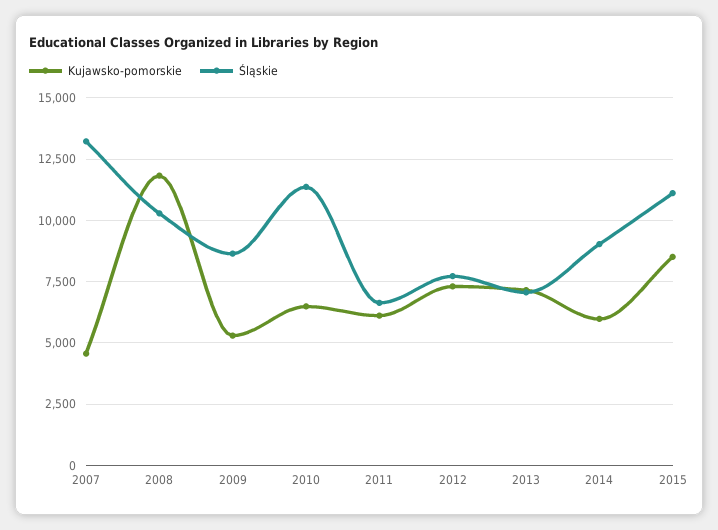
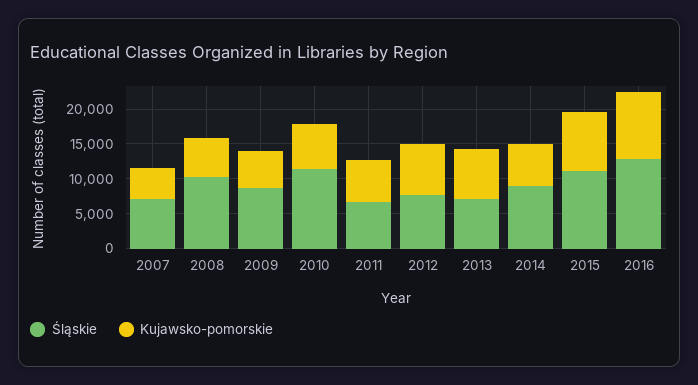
Śląskie, 2007: 13250 -> 7500
Kujawsko-pomorskie, 2008: 11750 -> 5000
Śląskie, 2016: none -> 12500
Kujawsko-pomorskie, 2016: none -> 10000

